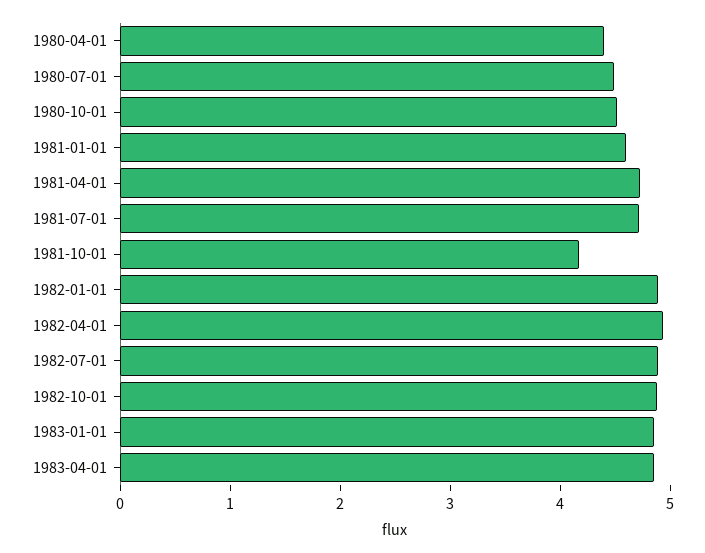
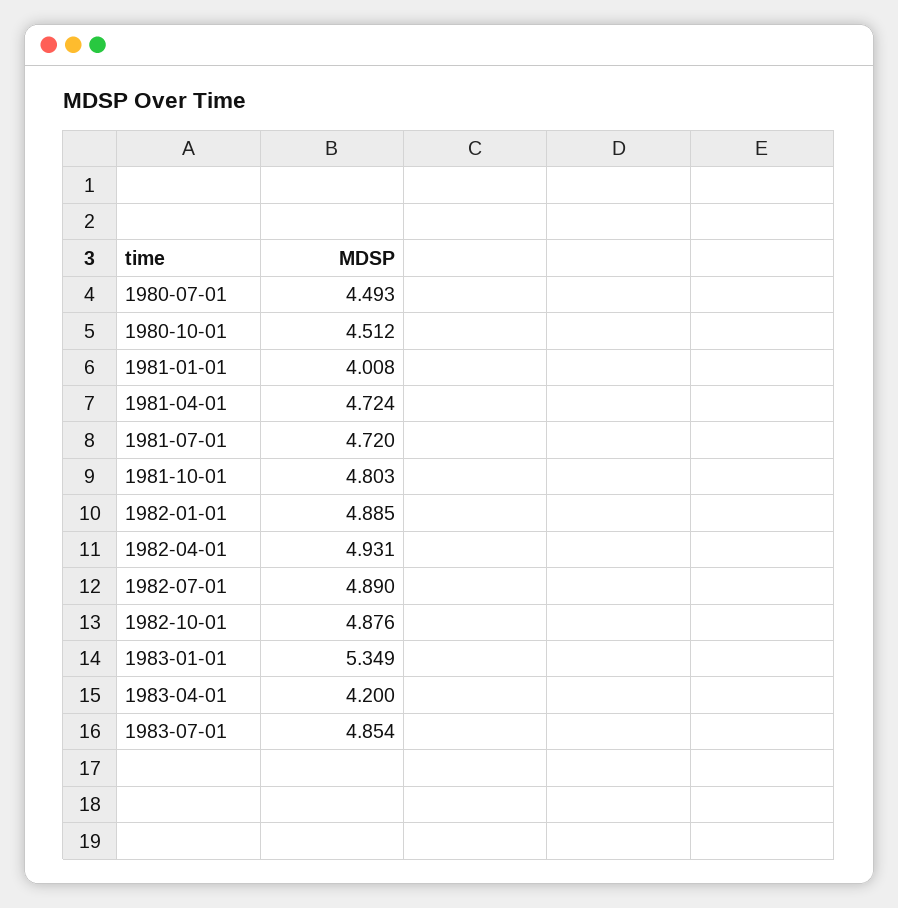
1980-04-01: 4.4 -> none
1981-01-01: 4.6 -> 4.008
1981-10-01: 4.2 -> 4.803
1983-01-01: 4.8 -> 5.349
1983-04-01: 4.8 -> 4.2
1983-07-01: none -> 4.854

